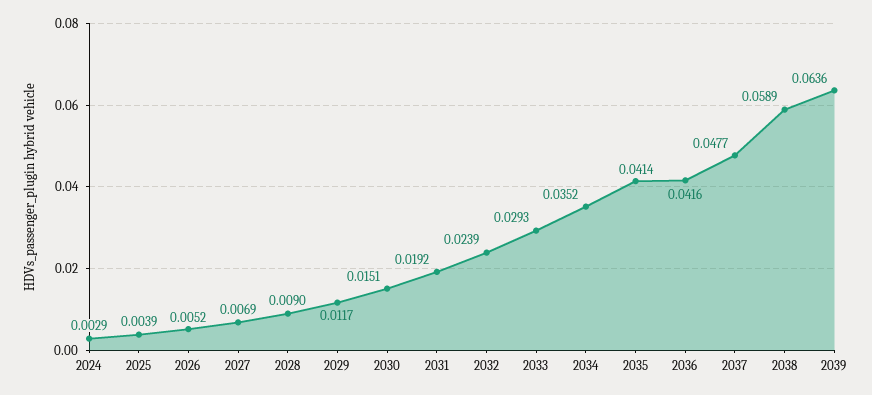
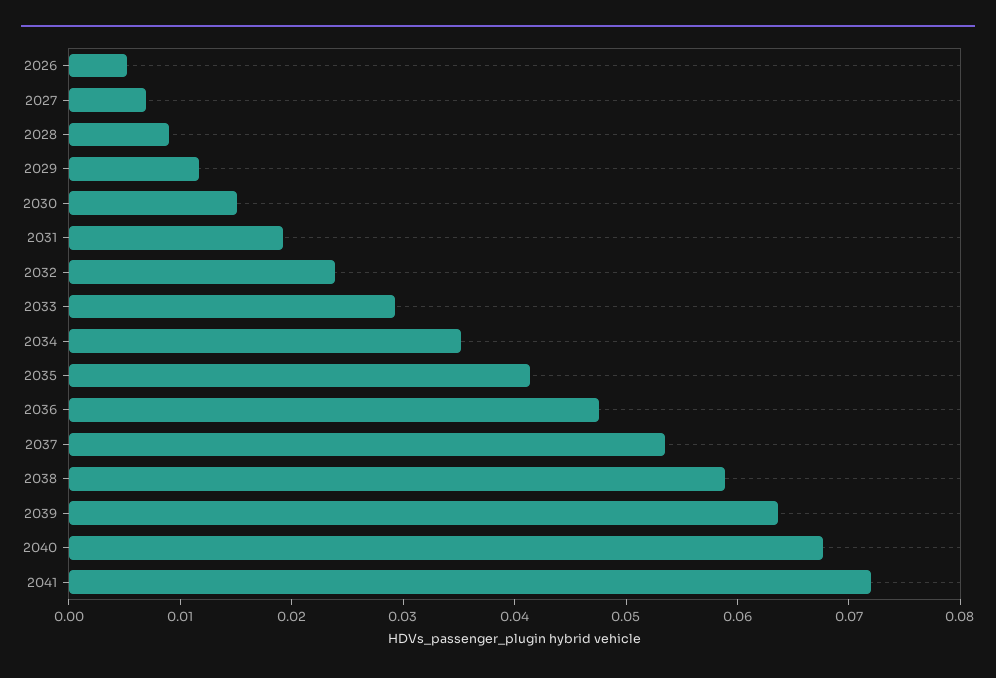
2024: 0.0029 -> none
2025: 0.0039 -> none
2036: 0.0416 -> 0.048
2037: 0.0477 -> 0.054
2040: none -> 0.068
2041: none -> 0.072

